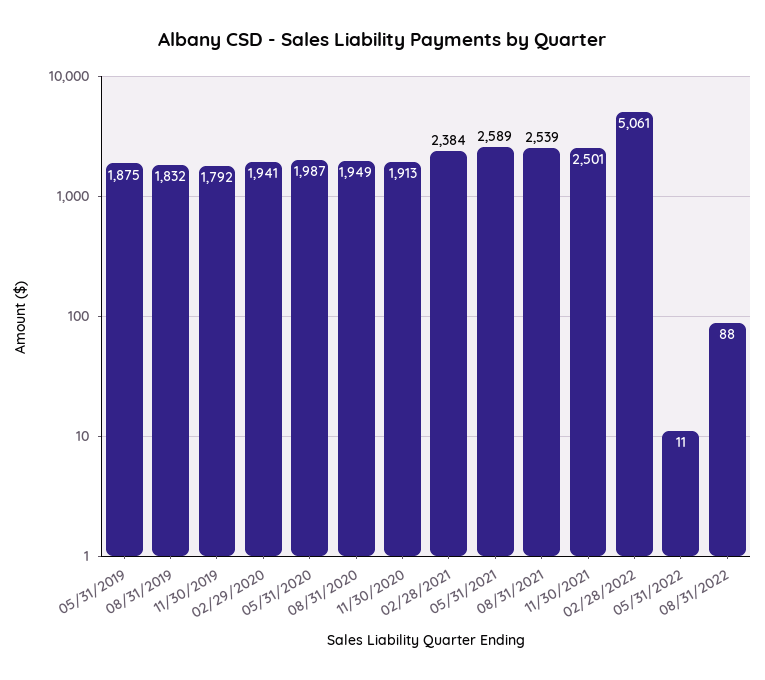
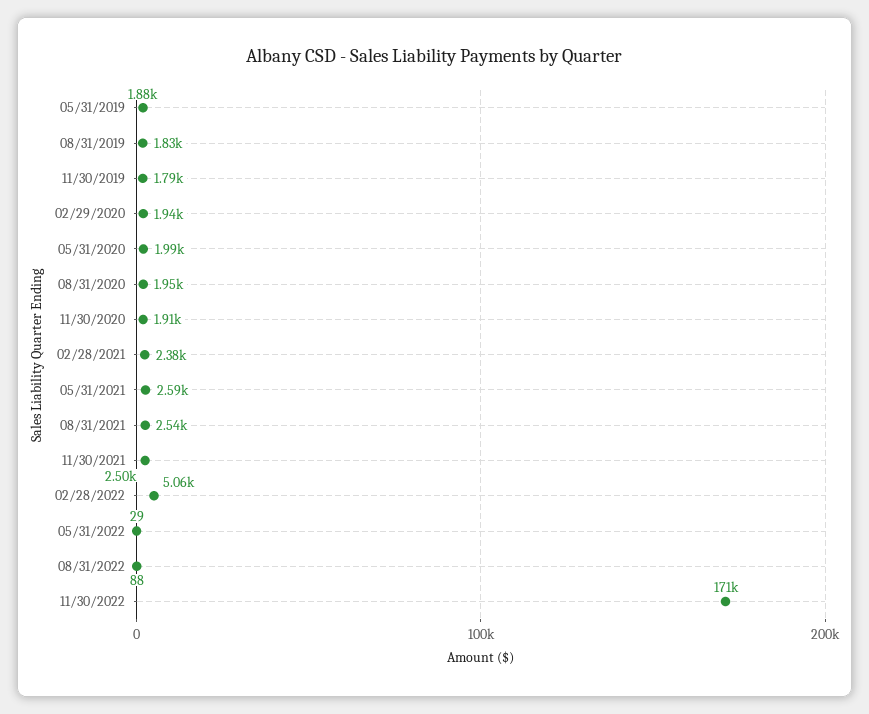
05/31/2022: 11 -> 29
11/30/2022: none -> 171000

